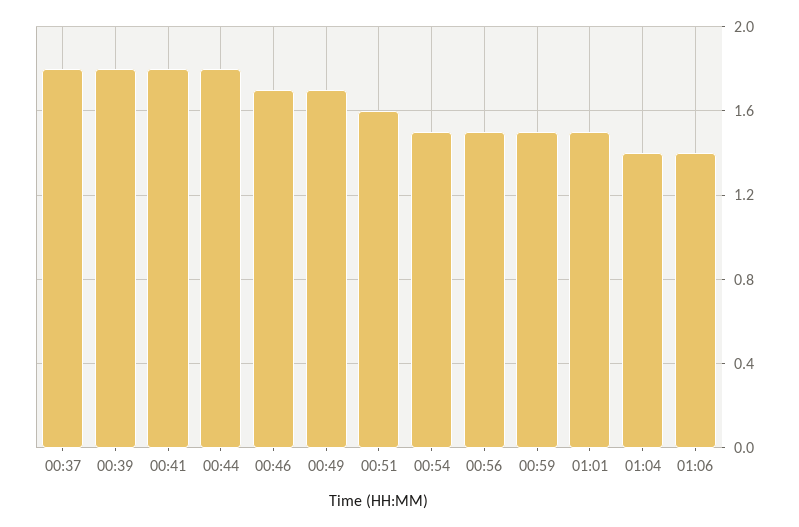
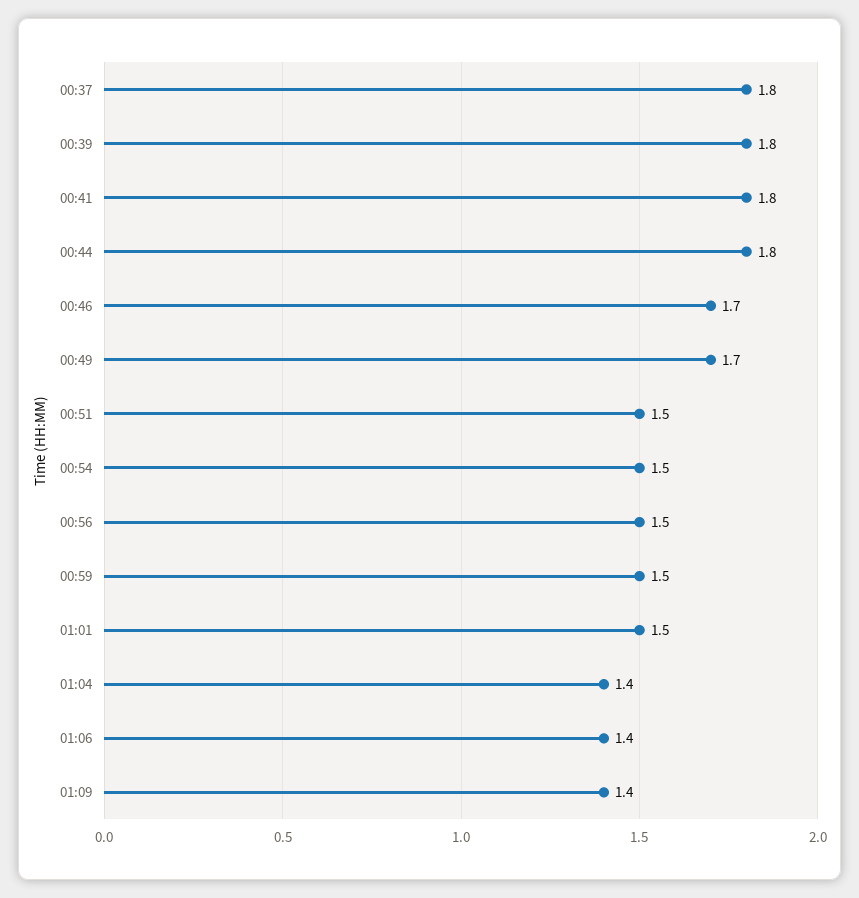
00:51: 1.6 -> 1.5
01:09: none -> 1.4

